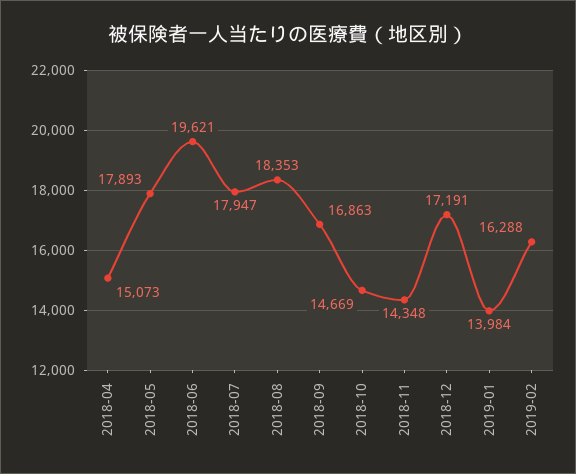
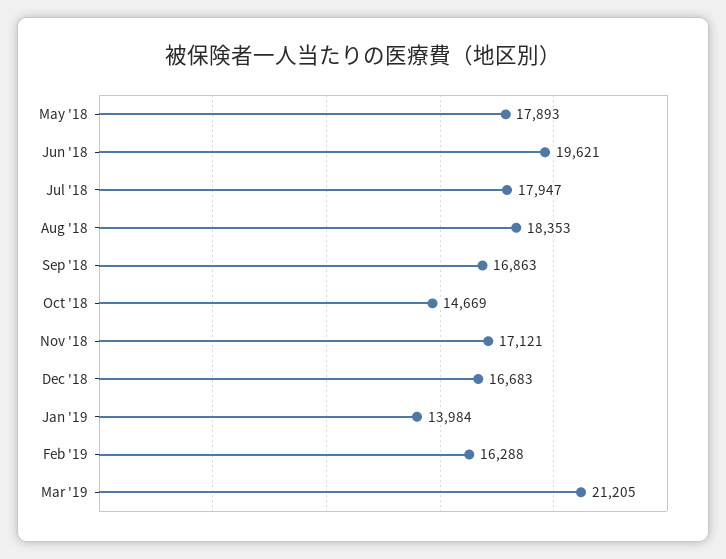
2018-04: 15073 -> none
2018-11: 14348 -> 17121
2018-12: 17191 -> 16683
Mar '19: none -> 21205

